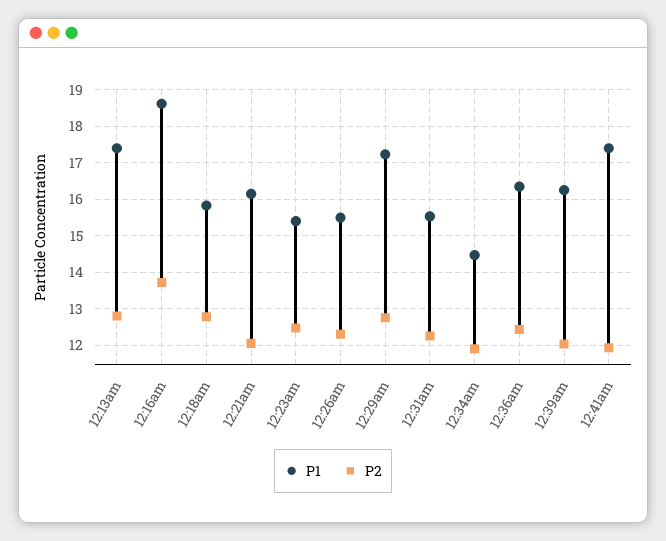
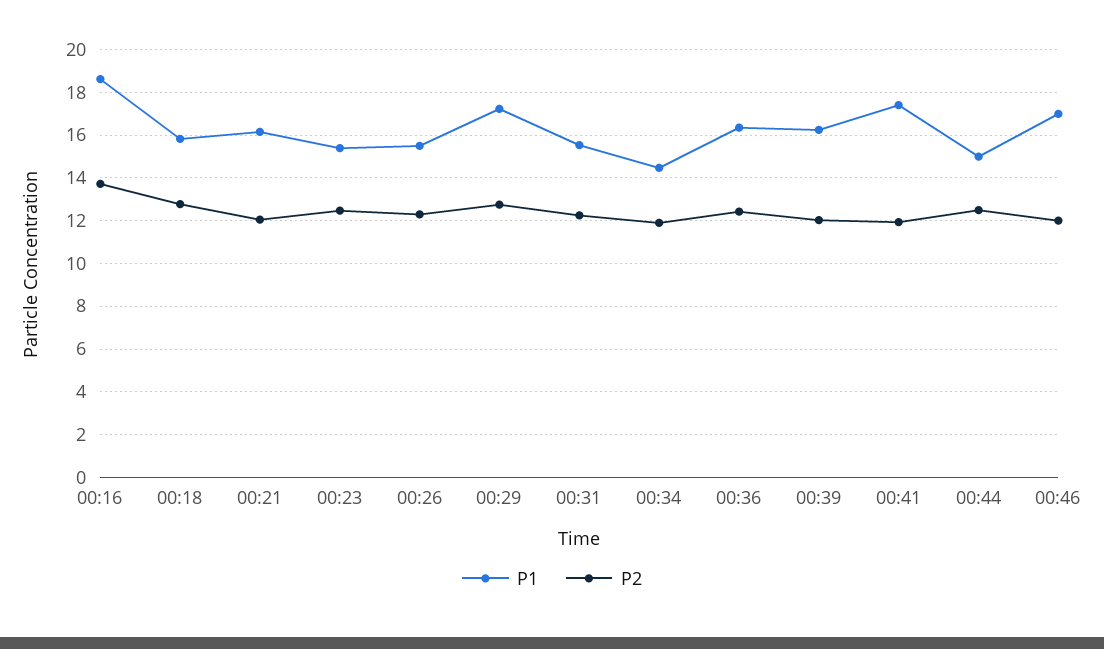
P1, 12:13am: 17.4 -> none
P2, 12:13am: 12.8 -> none
P1, 00:44: none -> 15
P2, 00:44: none -> 12.5
P1, 00:46: none -> 17
P2, 00:46: none -> 12

